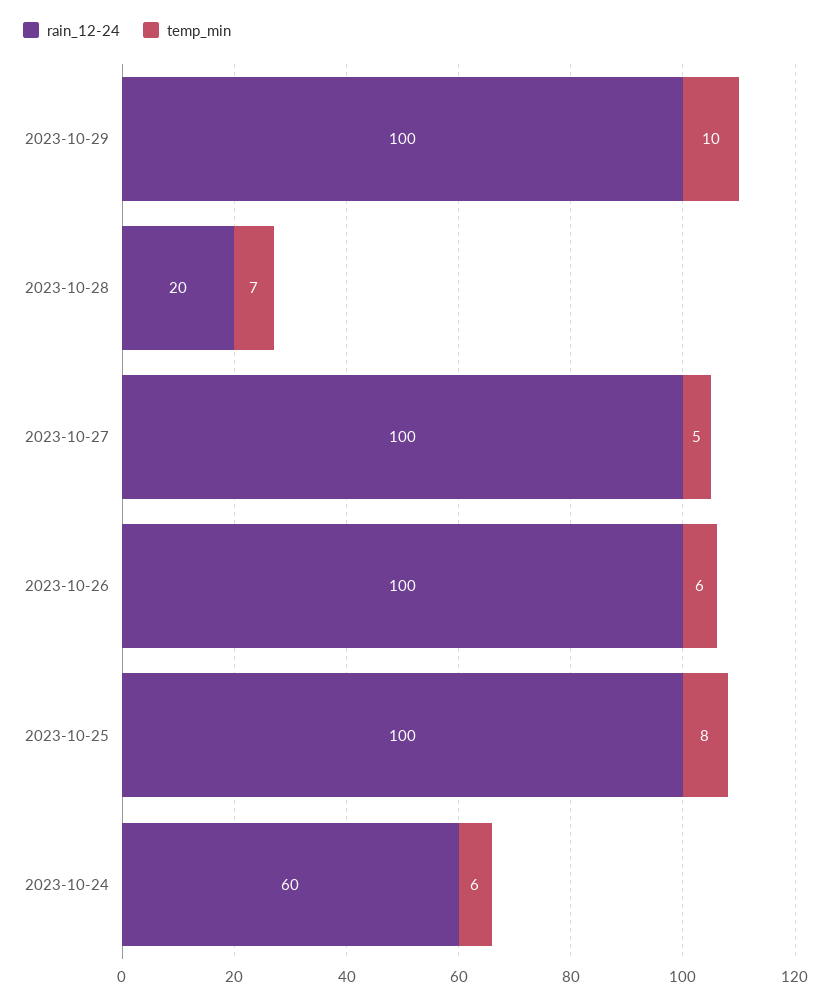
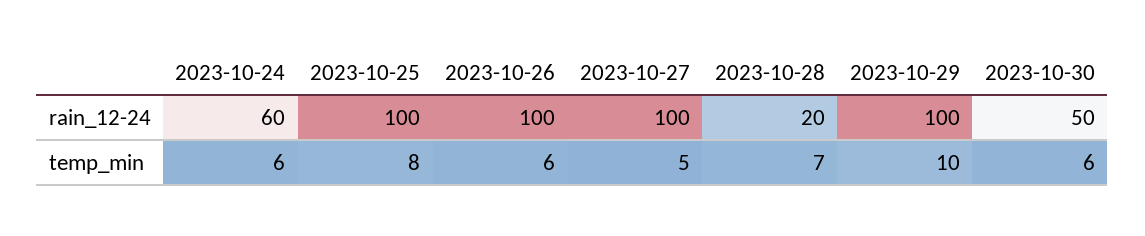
rain_12-24, 2023-10-30: none -> 50
temp_min, 2023-10-30: none -> 6

